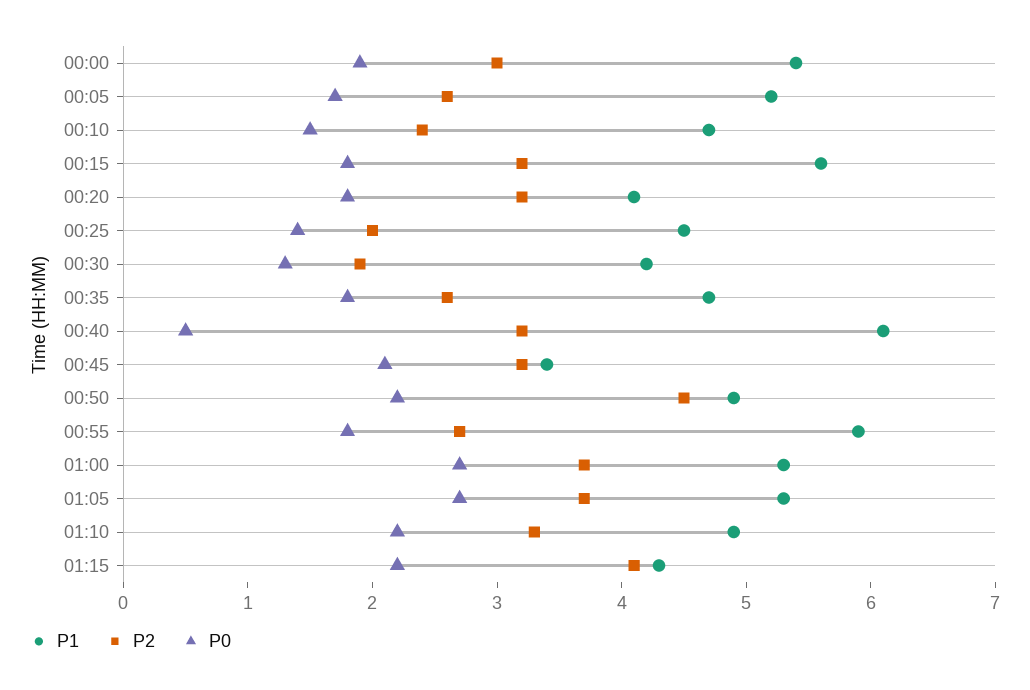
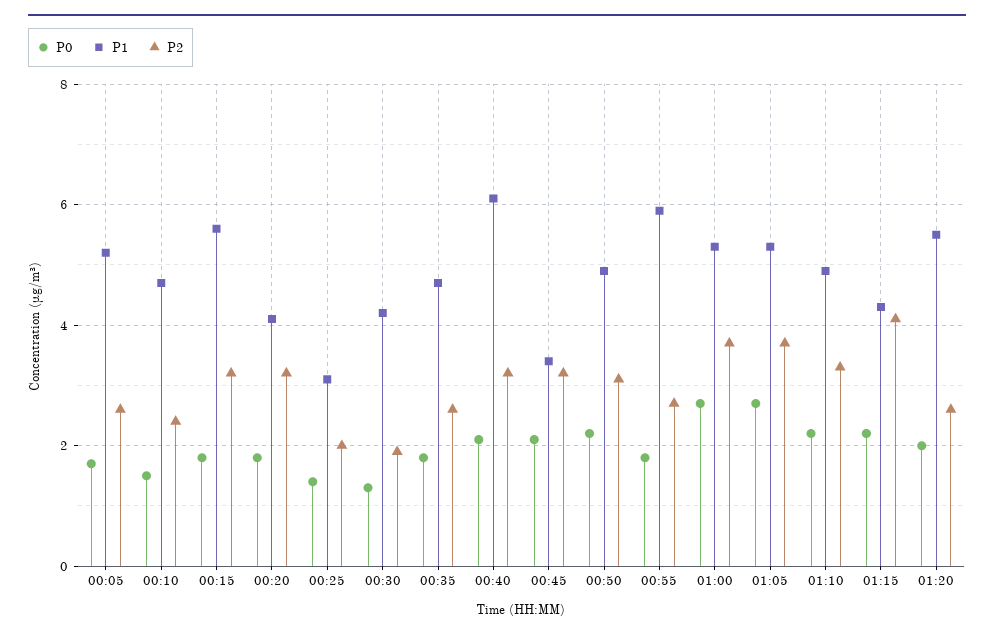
P1, 00:00: 5.4 -> none
P2, 00:00: 3 -> none
P0, 00:00: 1.9 -> none
P1, 00:25: 4.5 -> 3
P0, 00:40: 0.5 -> 2
P2, 00:50: 4.5 -> 3
P0, 01:20: none -> 2
P1, 01:20: none -> 5.5
P2, 01:20: none -> 2.5

